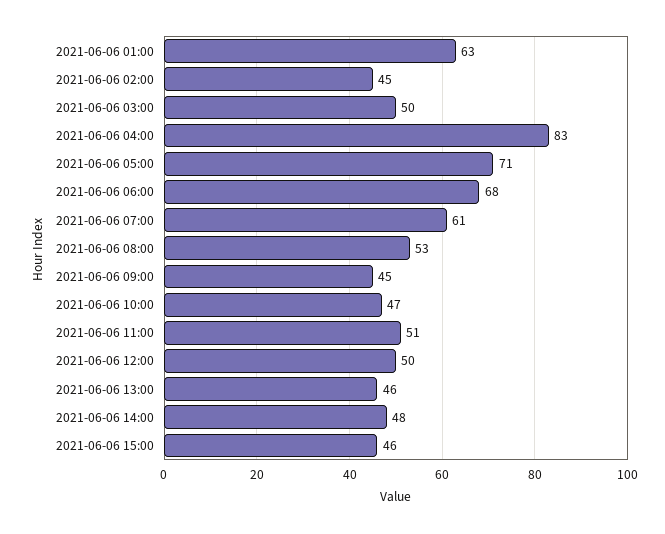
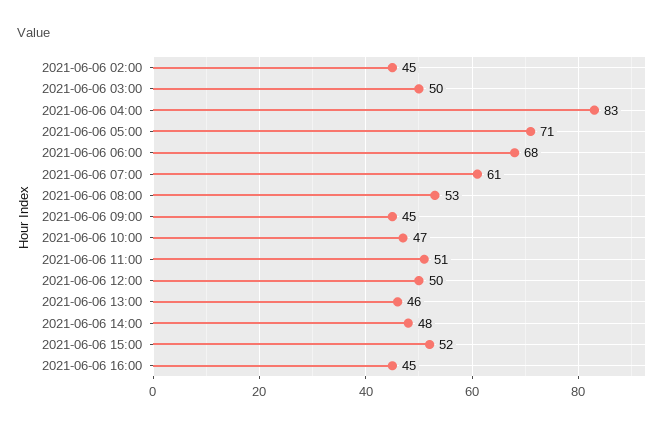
2021-06-06 01:00: 63 -> none
2021-06-06 15:00: 46 -> 52
2021-06-06 16:00: none -> 45

